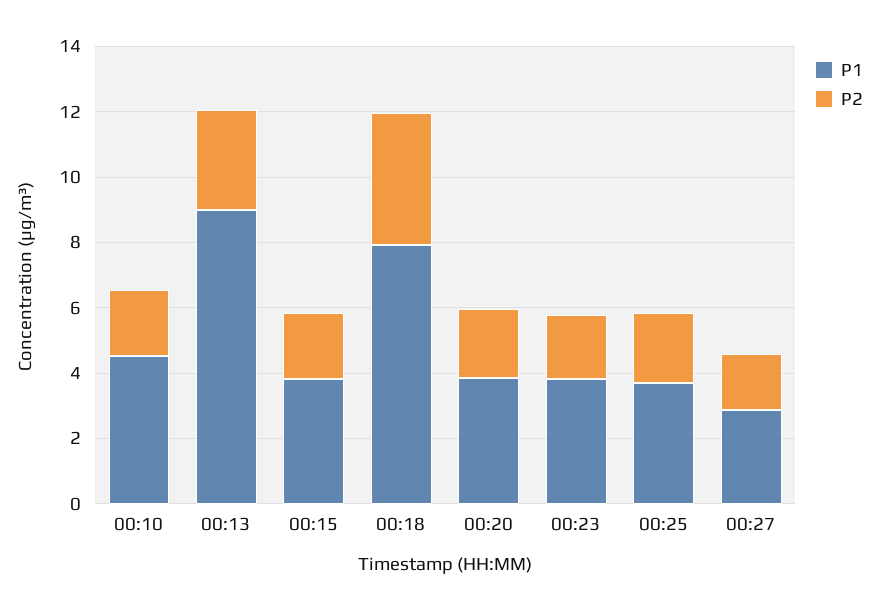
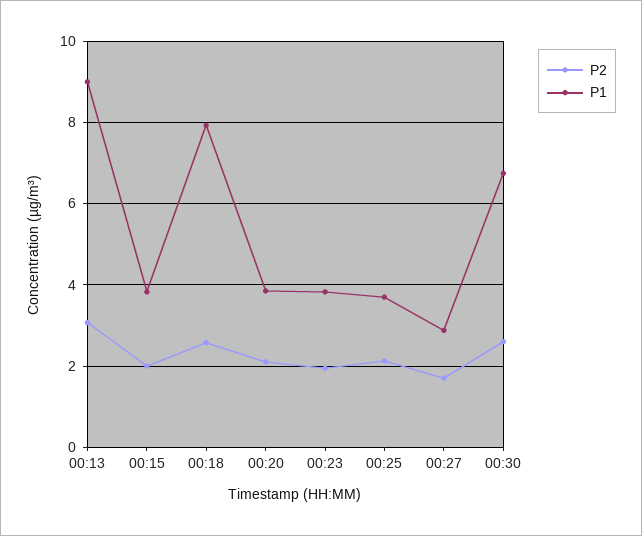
P1, 00:10: 4.5 -> none
P2, 00:10: 2 -> none
P2, 00:18: 4 -> 2.6
P2, 00:30: none -> 2.6
P1, 00:30: none -> 6.8

